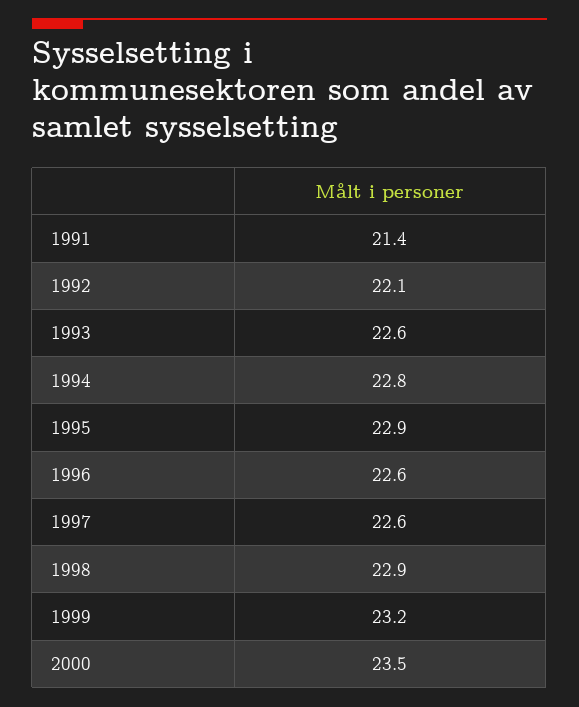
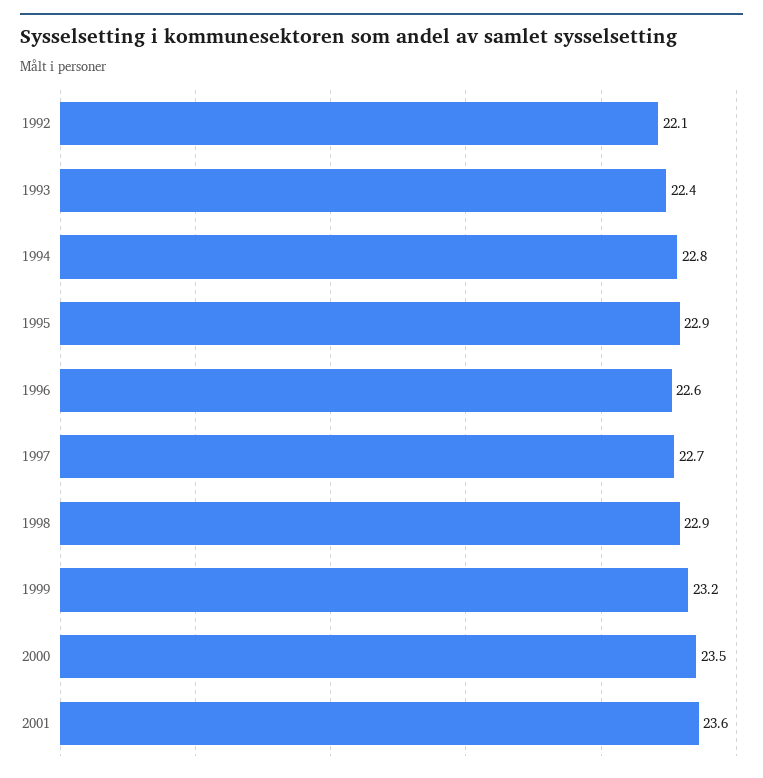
1991: 21.4 -> none
1993: 22.6 -> 22.4
1997: 22.6 -> 22.7
2001: none -> 23.6

